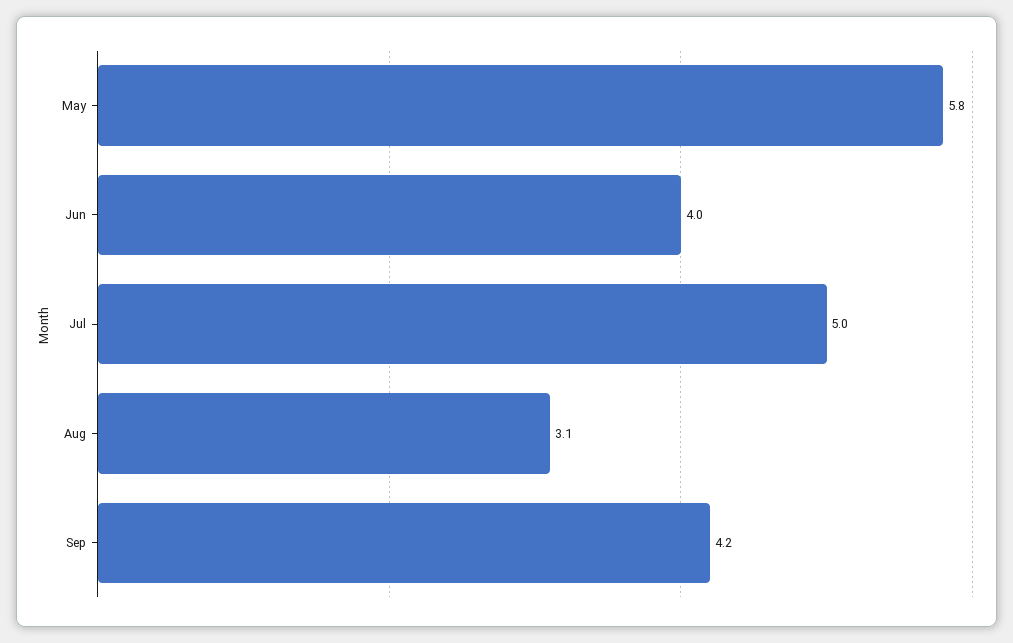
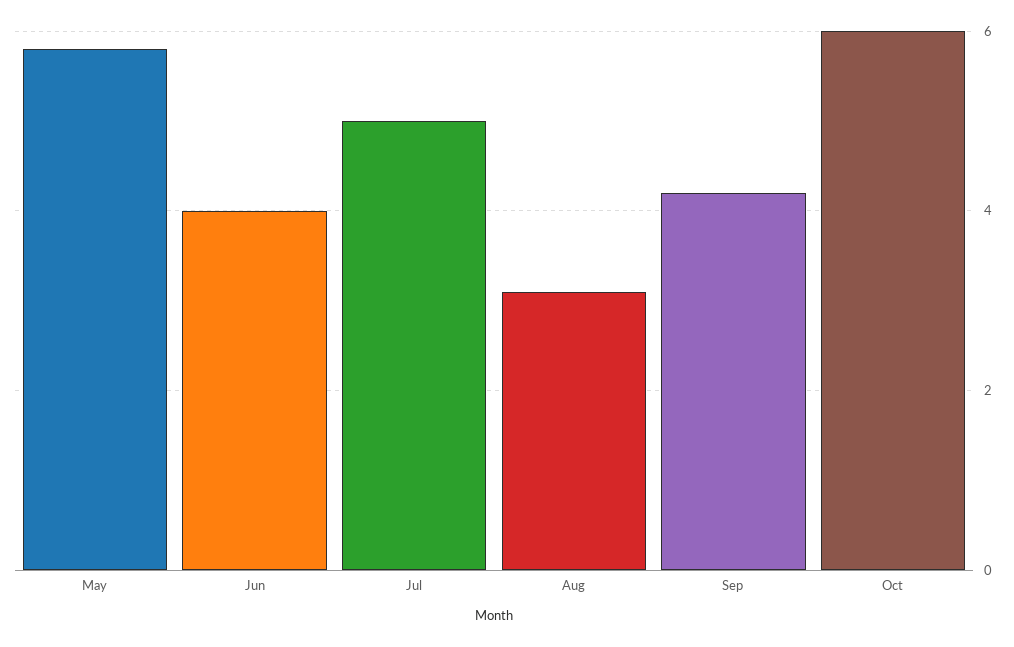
Oct: none -> 6

